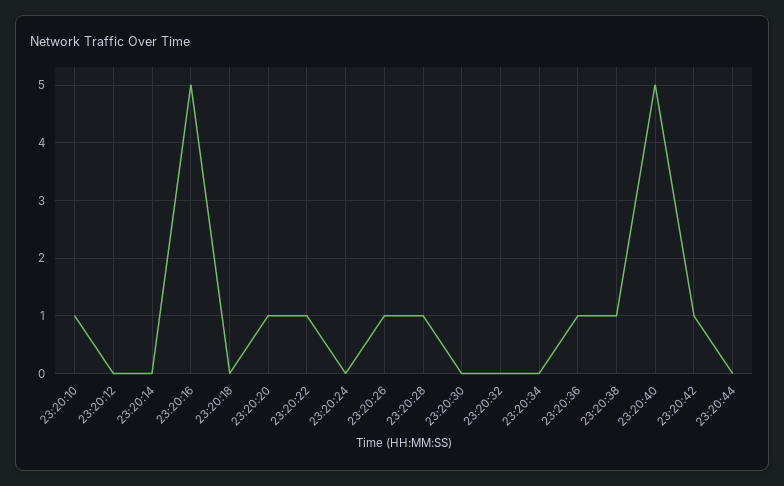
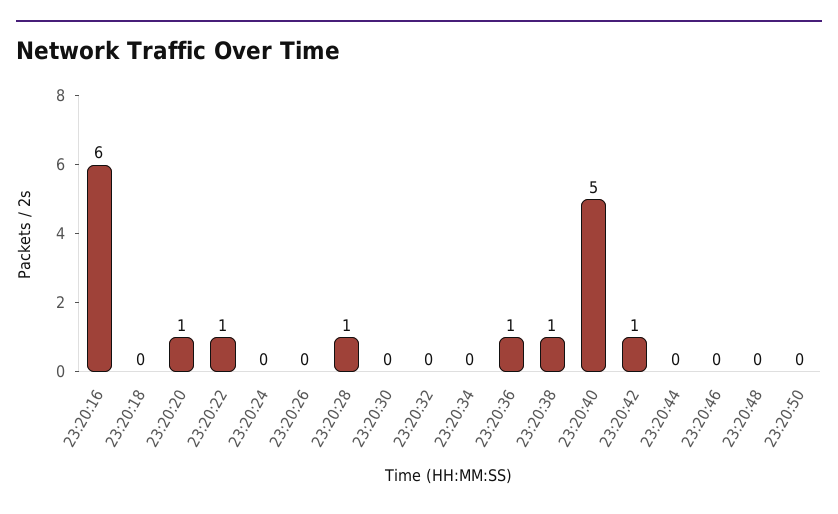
23:20:10: 1 -> none
23:20:12: 0 -> none
23:20:14: 0 -> none
23:20:16: 5 -> 6
23:20:26: 1 -> 0
23:20:46: none -> 0
23:20:48: none -> 0
23:20:50: none -> 0

